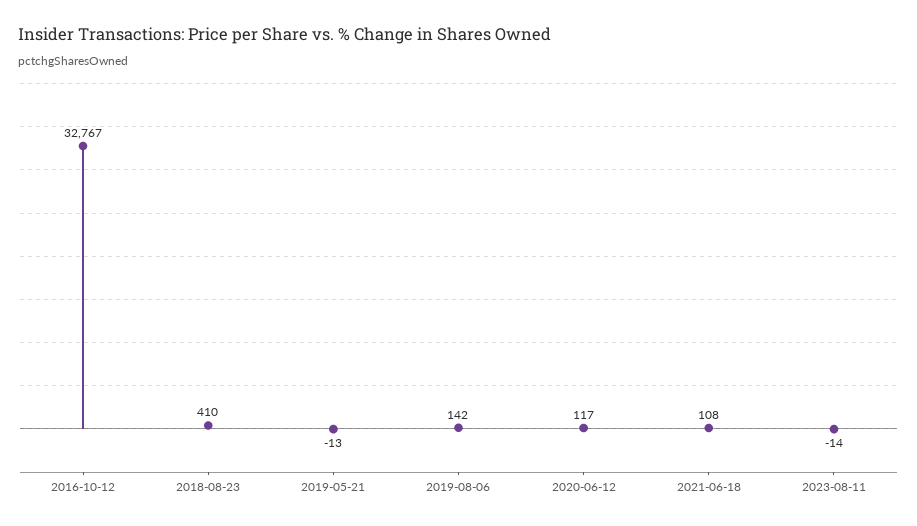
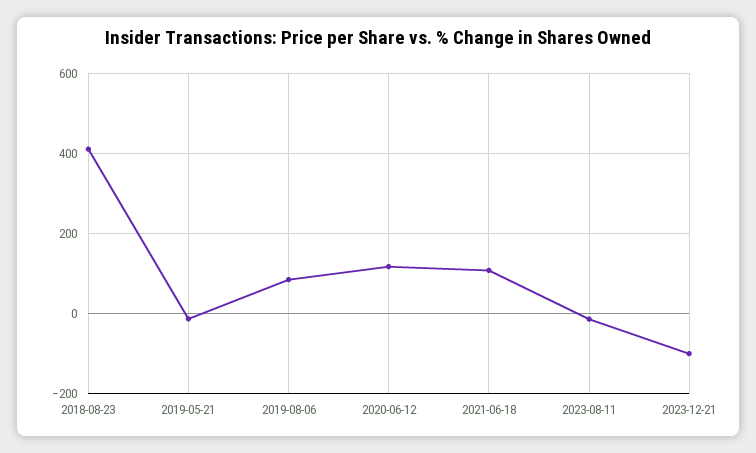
2016-10-12: 32767 -> none
2019-08-06: 142 -> 80
2023-12-21: none -> -100

